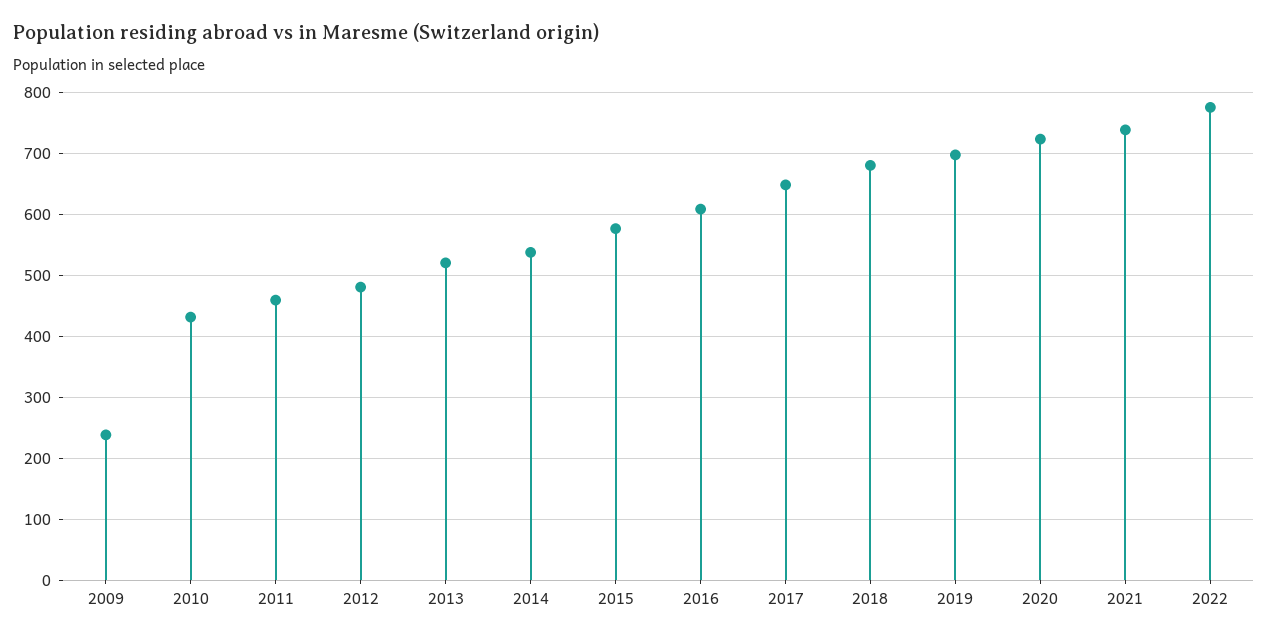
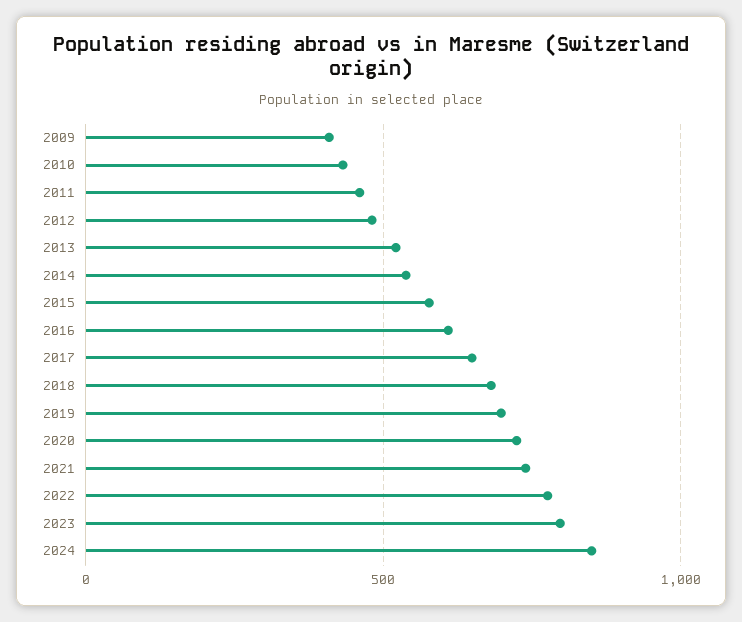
2009: 240 -> 400
2023: none -> 800
2024: none -> 850

